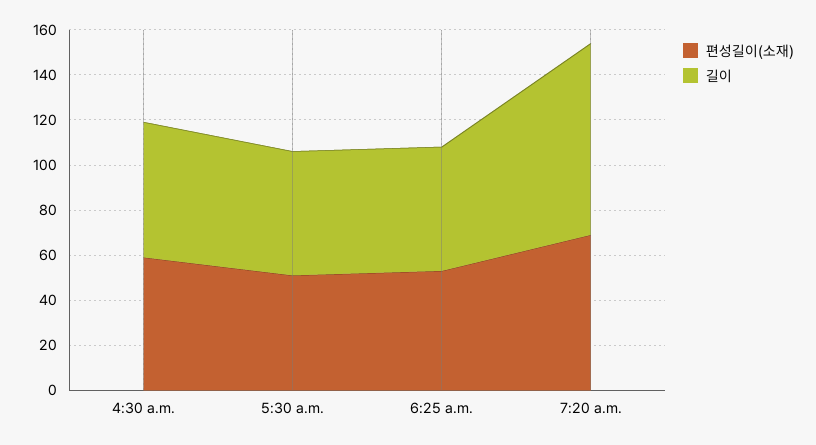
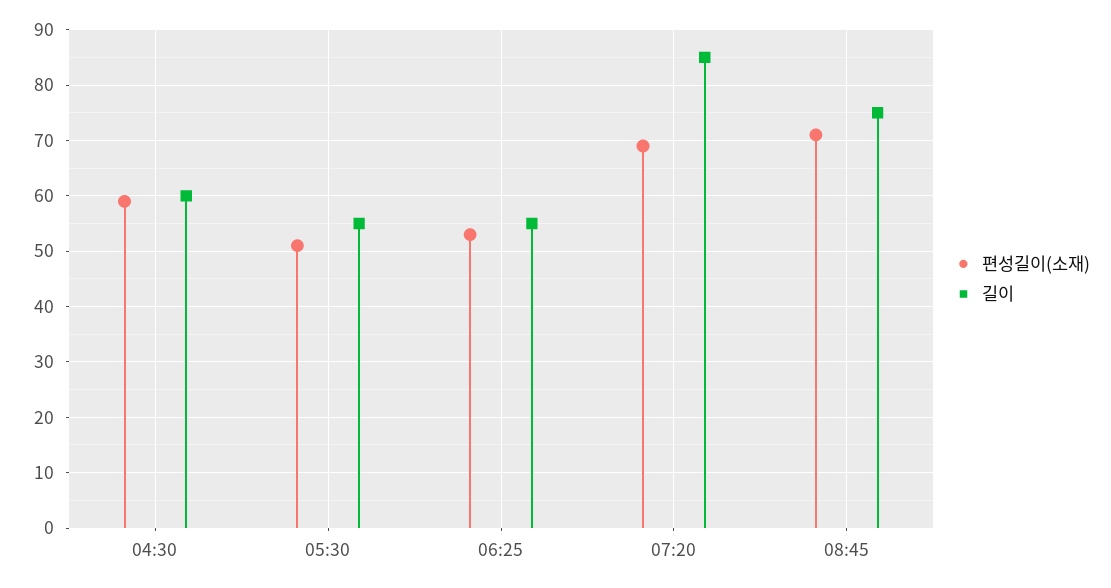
편성길이(소재), 08:45: none -> 70
길이, 08:45: none -> 75

